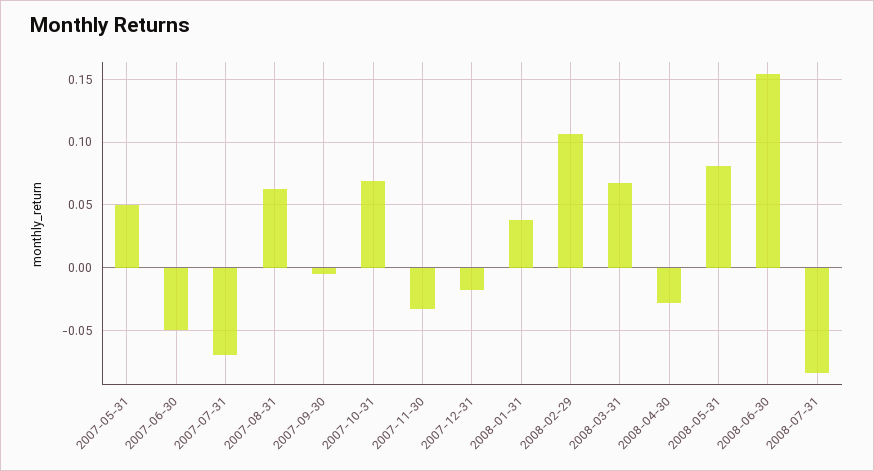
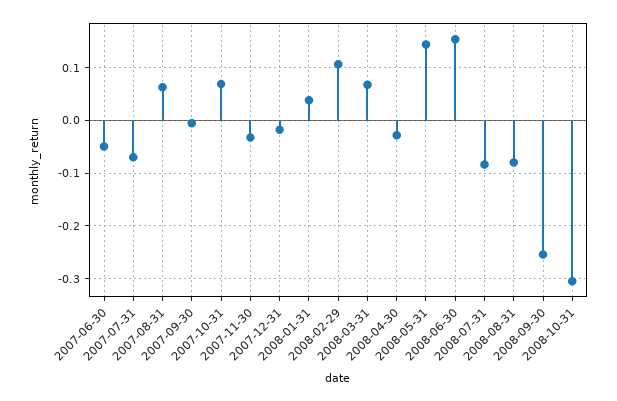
2007-05-31: 0.05 -> none
2008-05-31: 0.08 -> 0.14
2008-08-31: none -> -0.08
2008-09-30: none -> -0.26
2008-10-31: none -> -0.3

